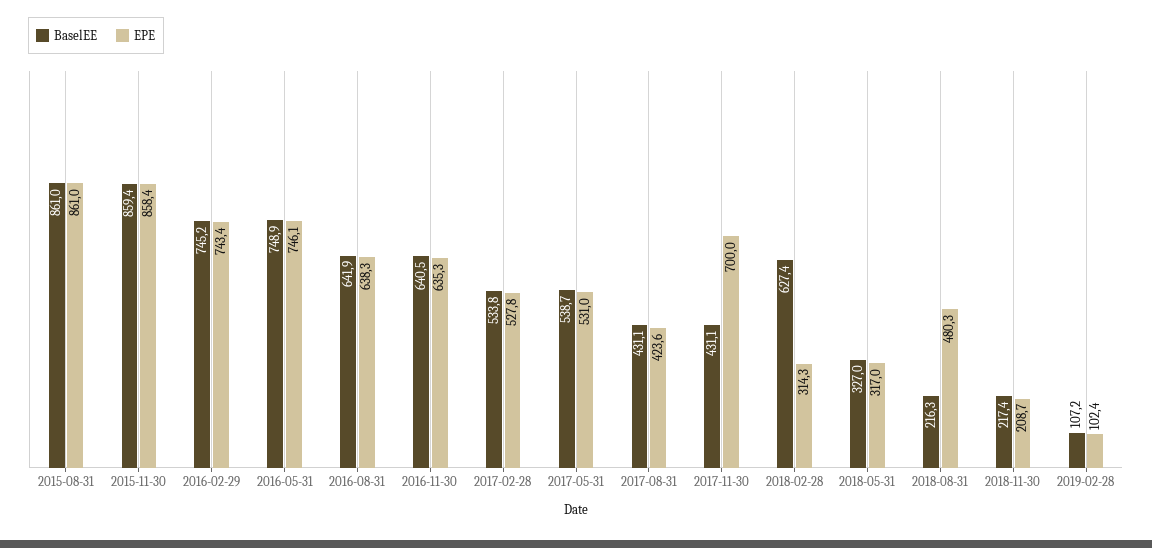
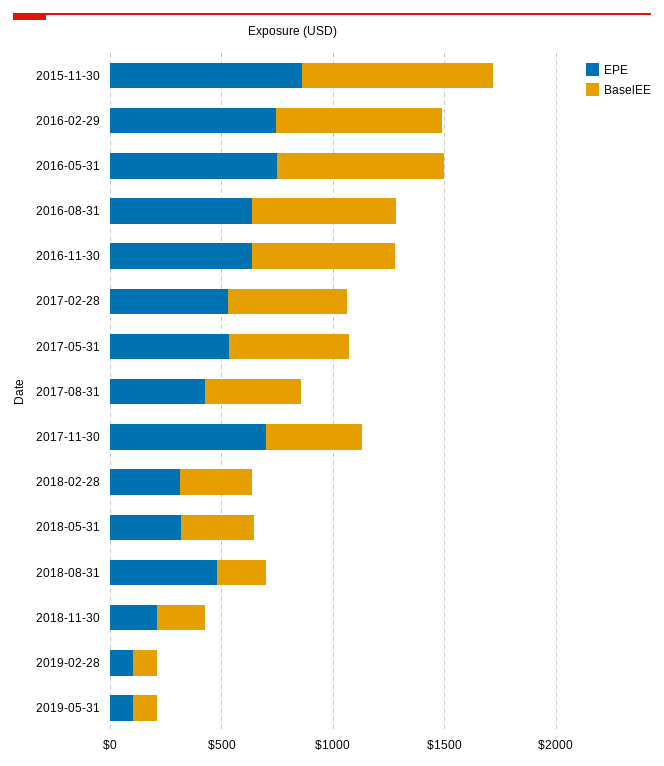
BaselEE, 2015-08-31: 861 -> none
EPE, 2015-08-31: 861 -> none
BaselEE, 2018-02-28: 627.4 -> 300
EPE, 2019-05-31: none -> 100
BaselEE, 2019-05-31: none -> 100

